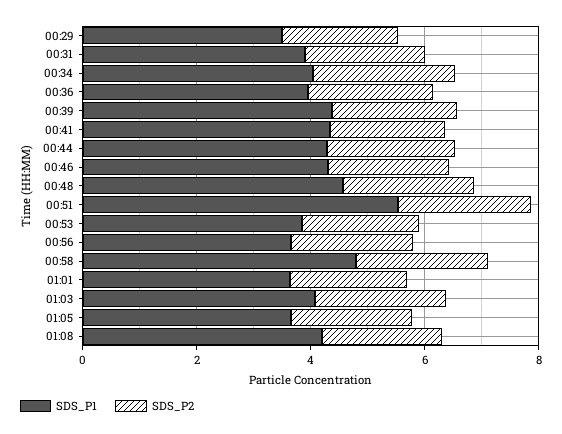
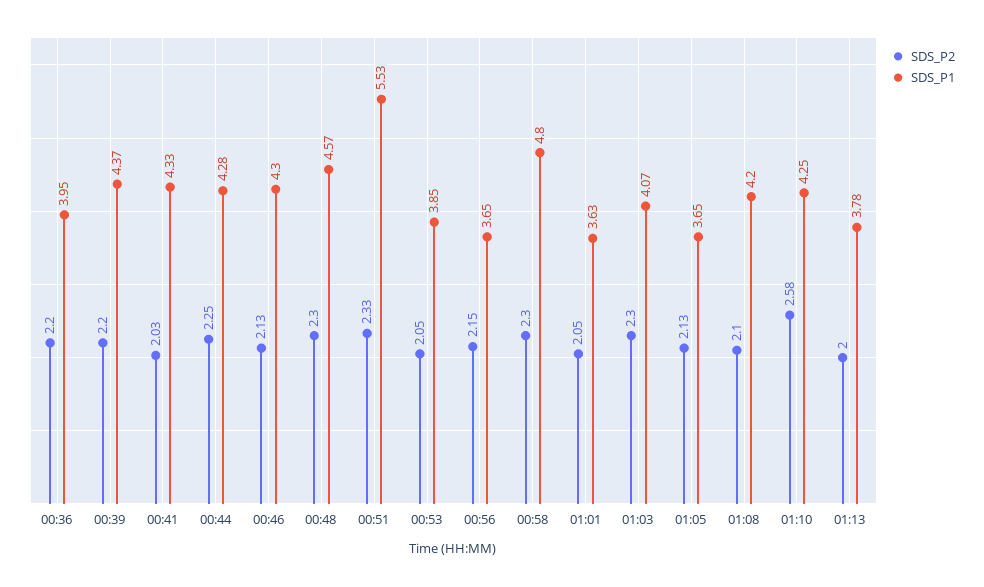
SDS_P1, 00:29: 3.5 -> none
SDS_P2, 00:29: 2 -> none
SDS_P1, 00:31: 4 -> none
SDS_P2, 00:31: 2 -> none
SDS_P1, 00:34: 4 -> none
SDS_P2, 00:34: 2.5 -> none
SDS_P2, 01:10: none -> 2.58
SDS_P1, 01:10: none -> 4.25
SDS_P2, 01:13: none -> 2
SDS_P1, 01:13: none -> 3.78

